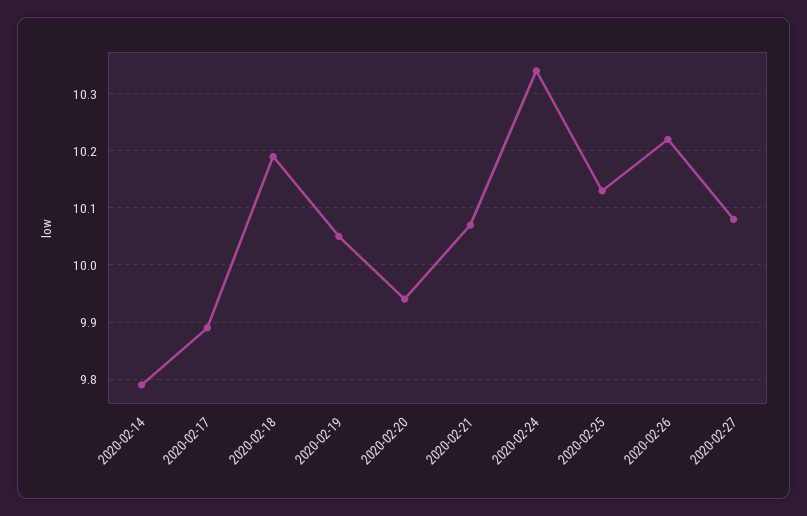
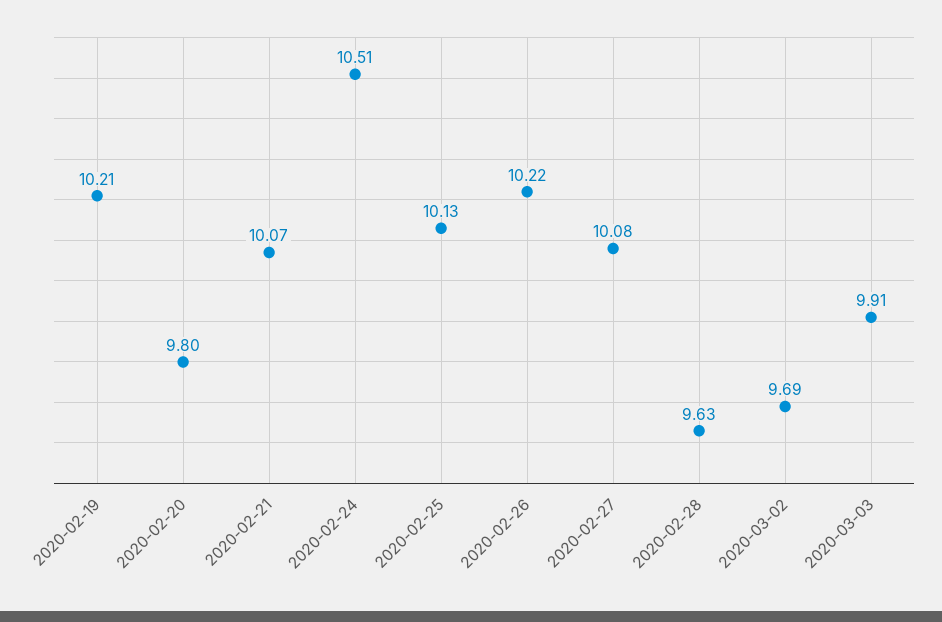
2020-02-14: 9.8 -> none
2020-02-17: 9.9 -> none
2020-02-18: 10.2 -> none
2020-02-19: 10.05 -> 10.21
2020-02-20: 9.95 -> 9.8
2020-02-24: 10.35 -> 10.51
2020-02-28: none -> 9.63
2020-03-02: none -> 9.69
2020-03-03: none -> 9.91

